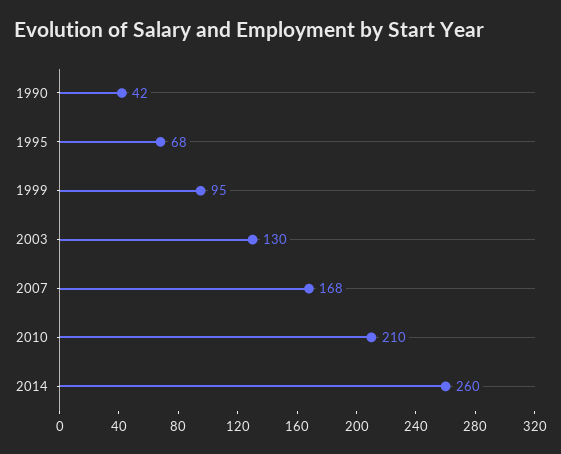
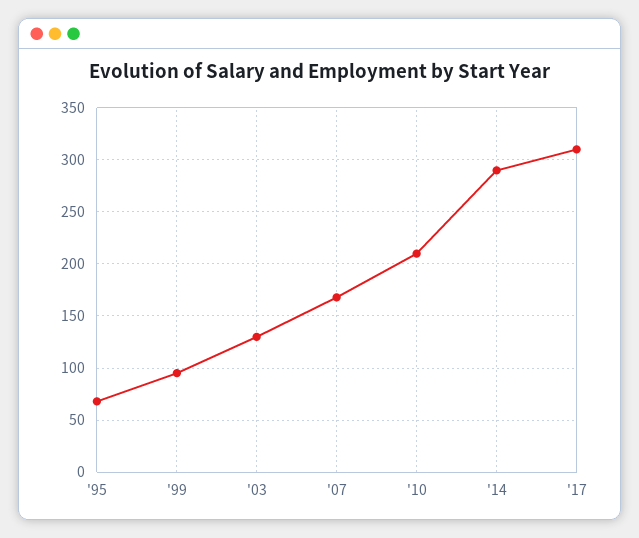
1990: 42 -> none
2014: 260 -> 290
'17: none -> 310

